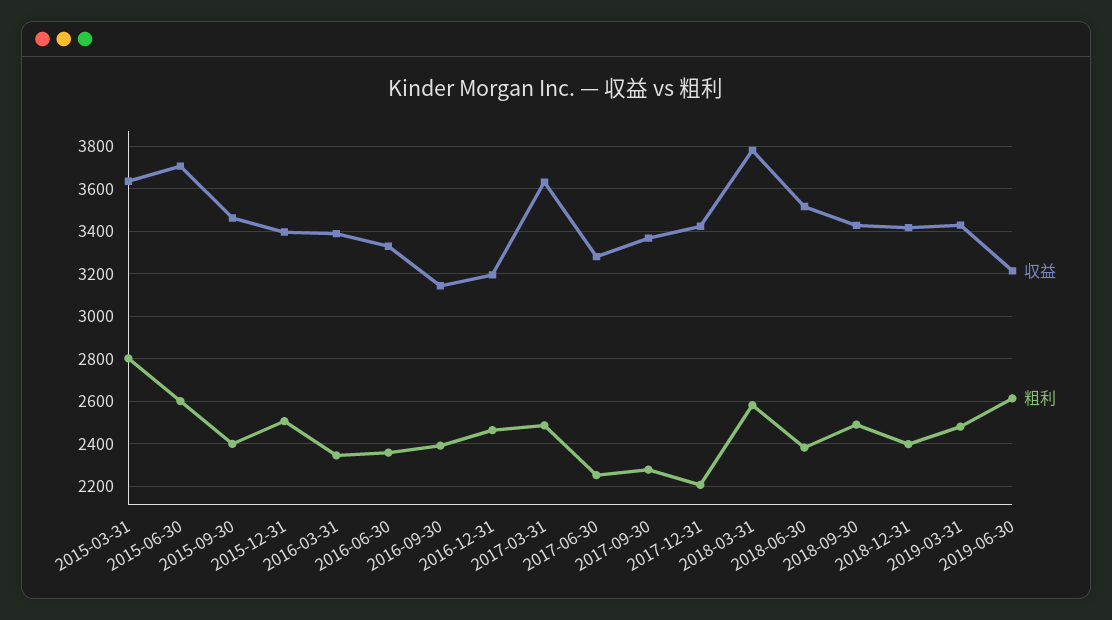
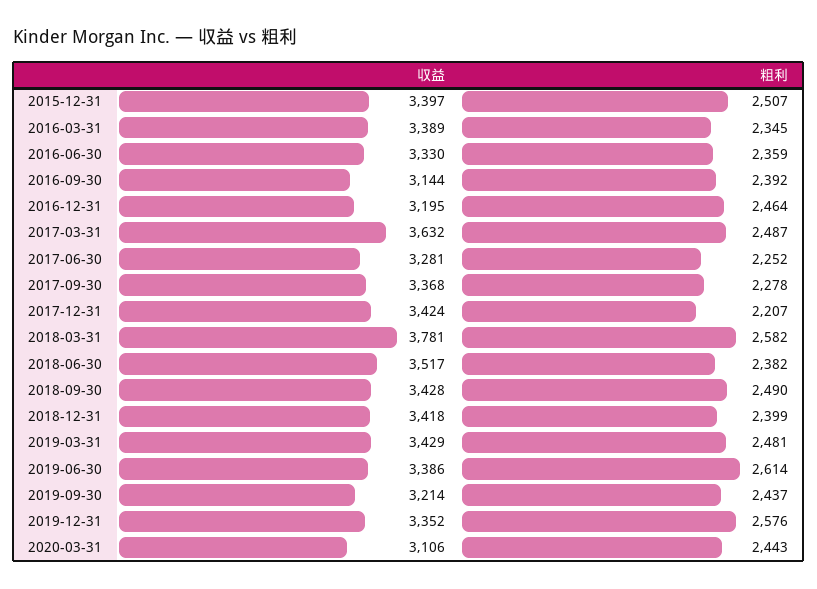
収益, 2015-03-31: 3650 -> none
粗利, 2015-03-31: 2800 -> none
収益, 2015-06-30: 3700 -> none
粗利, 2015-06-30: 2600 -> none
収益, 2015-09-30: 3450 -> none
粗利, 2015-09-30: 2400 -> none
収益, 2019-06-30: 3200 -> 3386
収益, 2019-09-30: none -> 3214
粗利, 2019-09-30: none -> 2437
収益, 2019-12-31: none -> 3352
粗利, 2019-12-31: none -> 2576
収益, 2020-03-31: none -> 3106
粗利, 2020-03-31: none -> 2443

